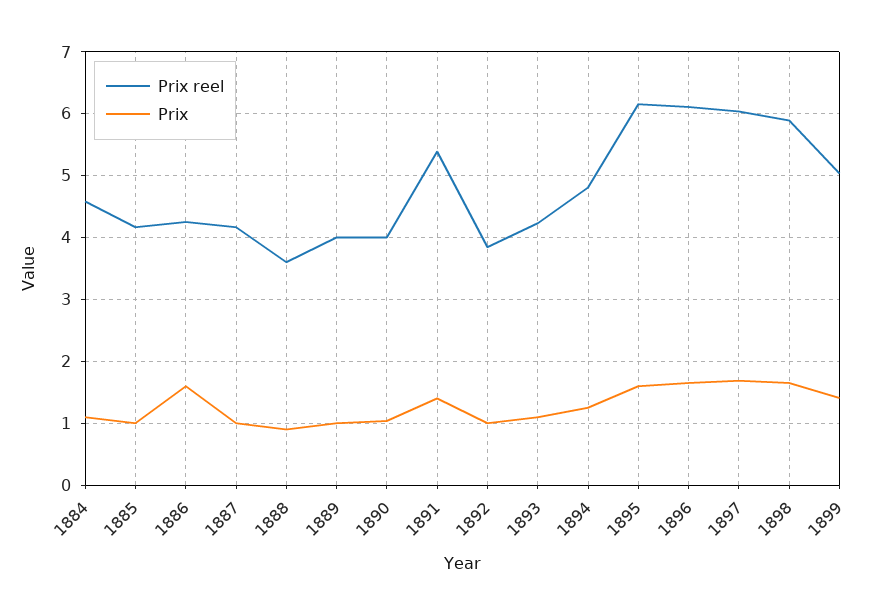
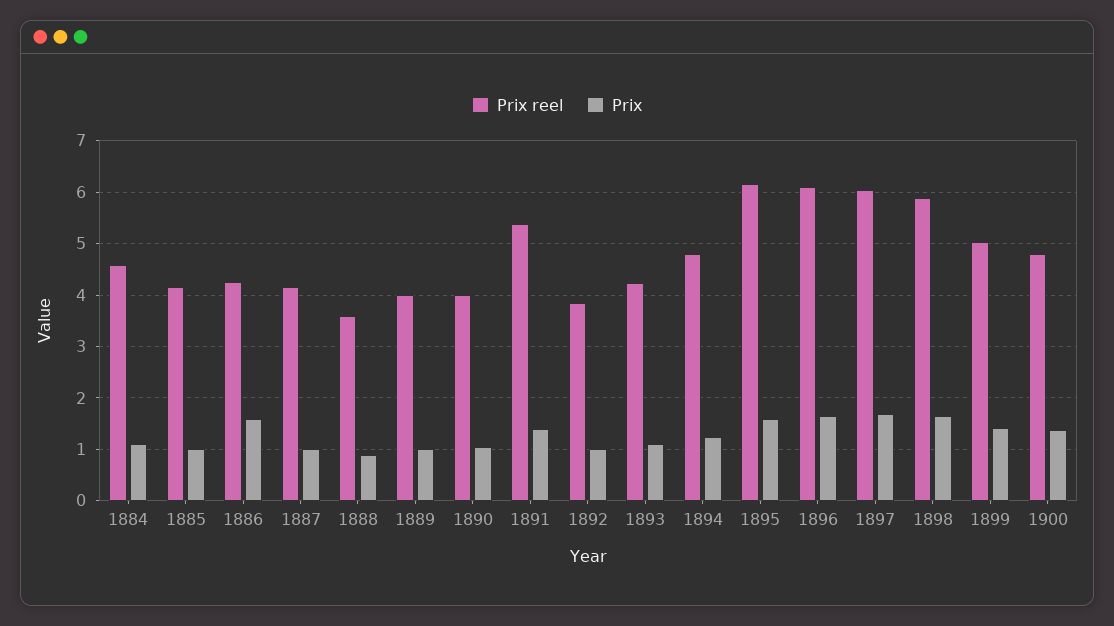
Prix reel, 1900: none -> 4.8
Prix, 1900: none -> 1.4

